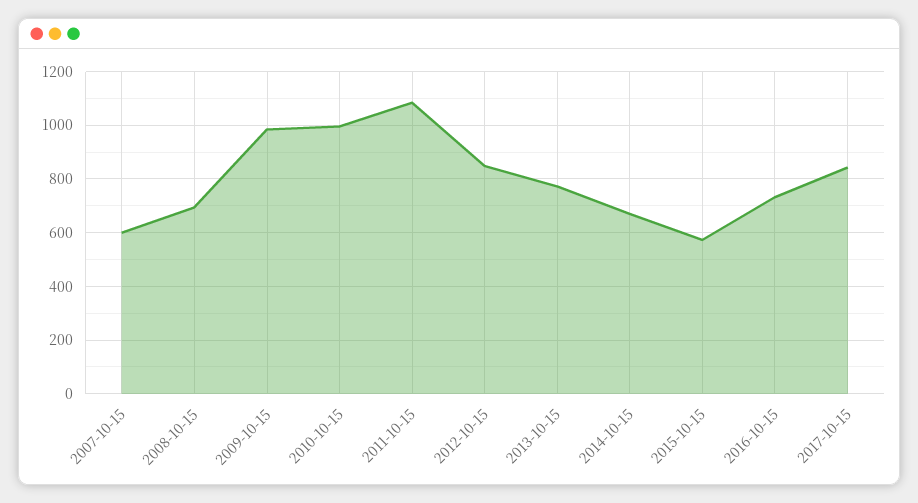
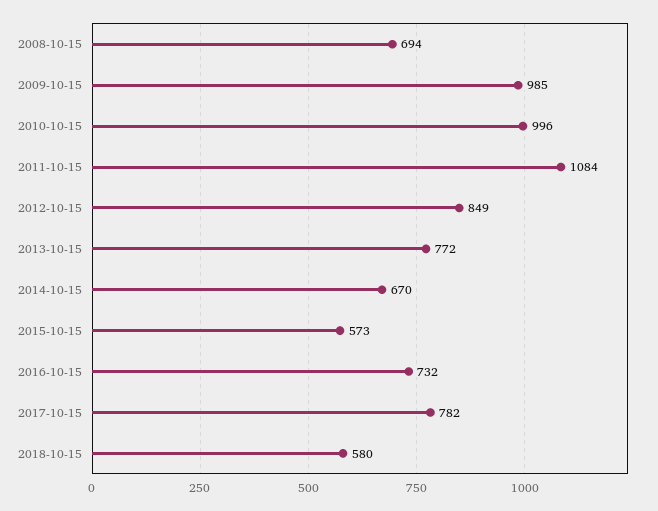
2007-10-15: 600 -> none
2017-10-15: 850 -> 782
2018-10-15: none -> 580

